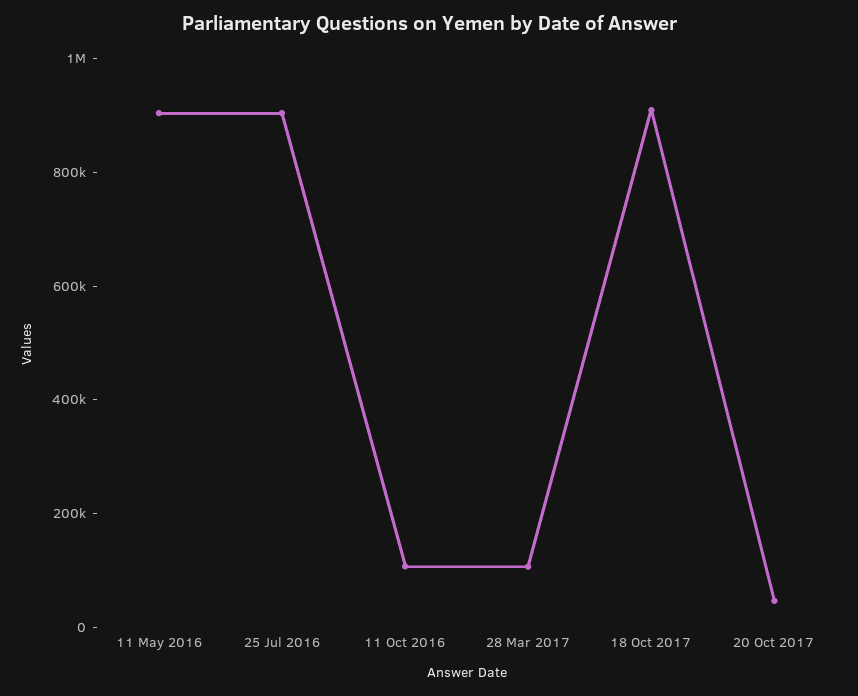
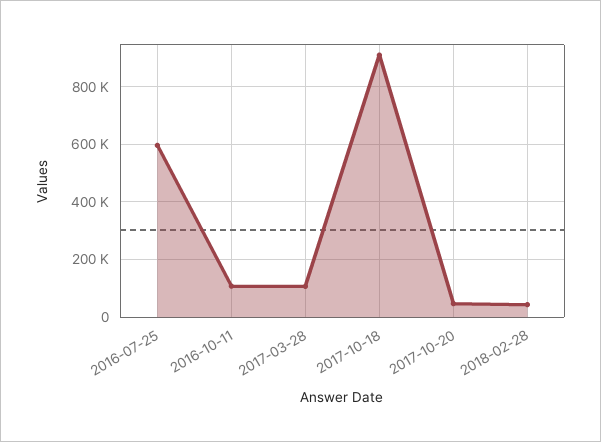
11 May 2016: 900000 -> none
25 Jul 2016: 900000 -> 600000
2018-02-28: none -> 50000

